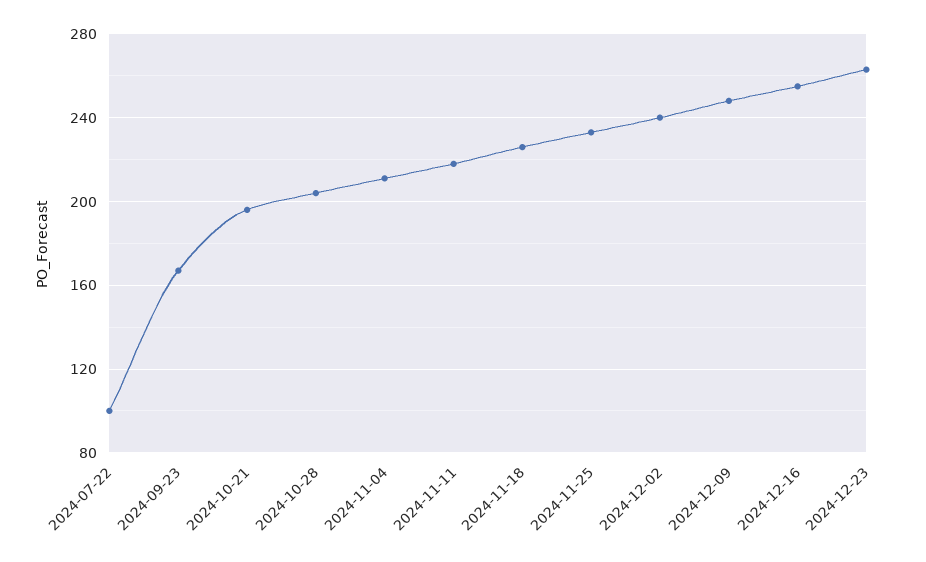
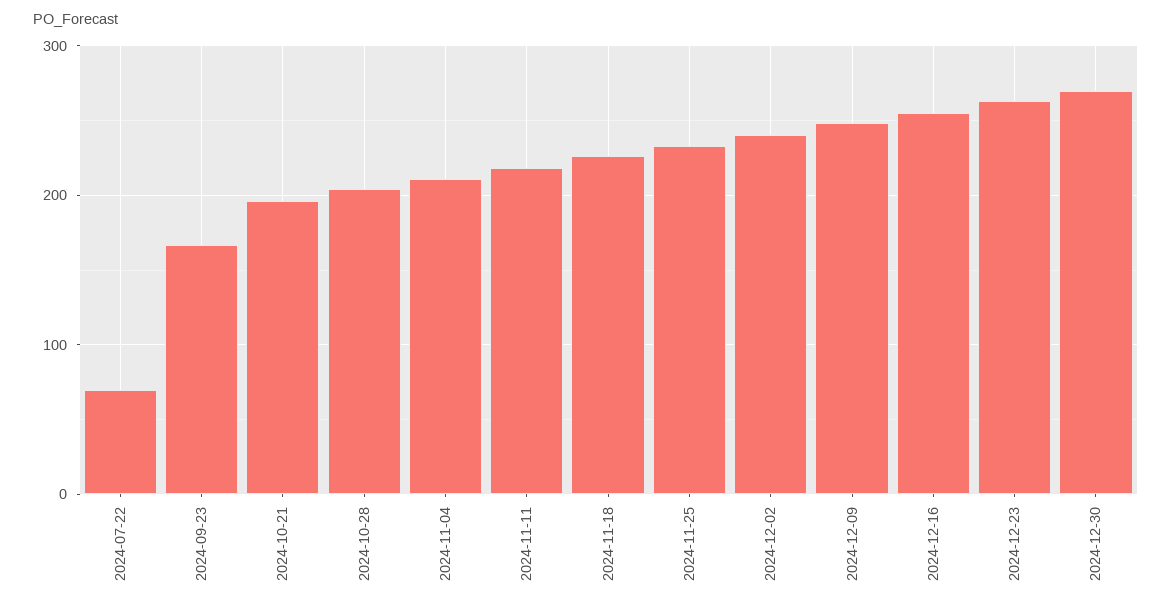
2024-07-22: 100 -> 70
2024-12-30: none -> 270

